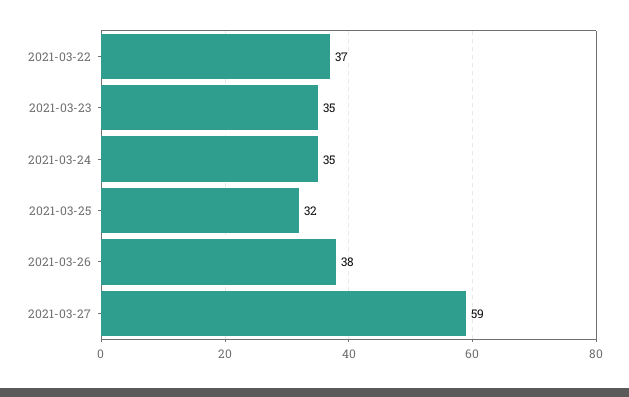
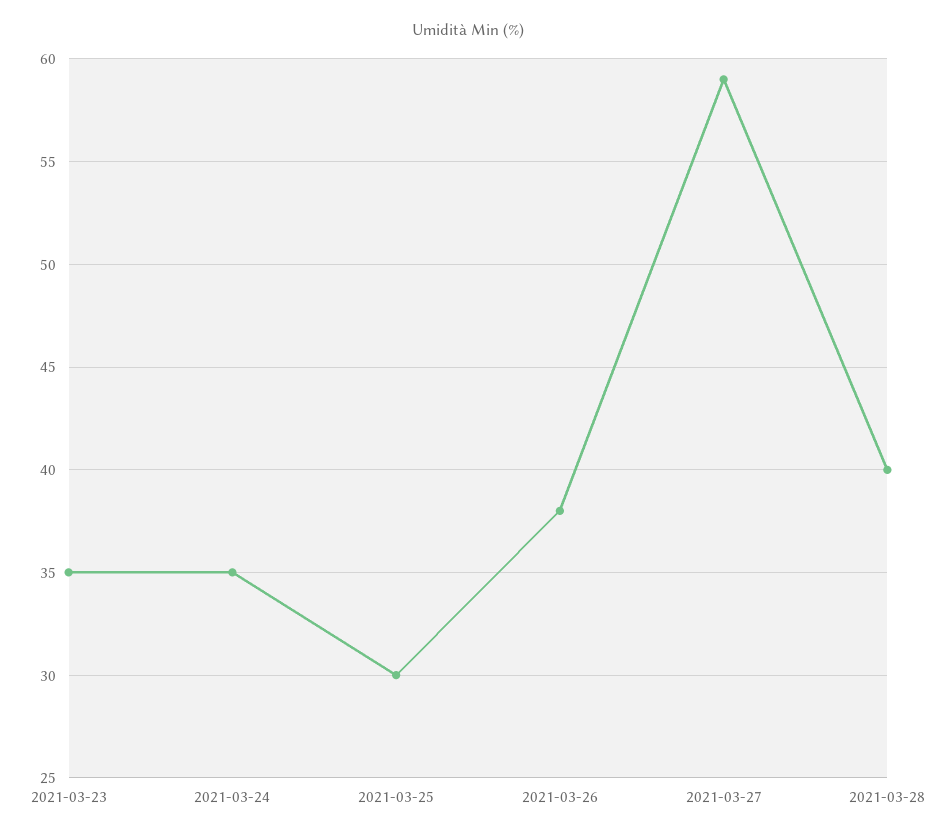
2021-03-22: 37 -> none
2021-03-25: 32 -> 30
2021-03-28: none -> 40

